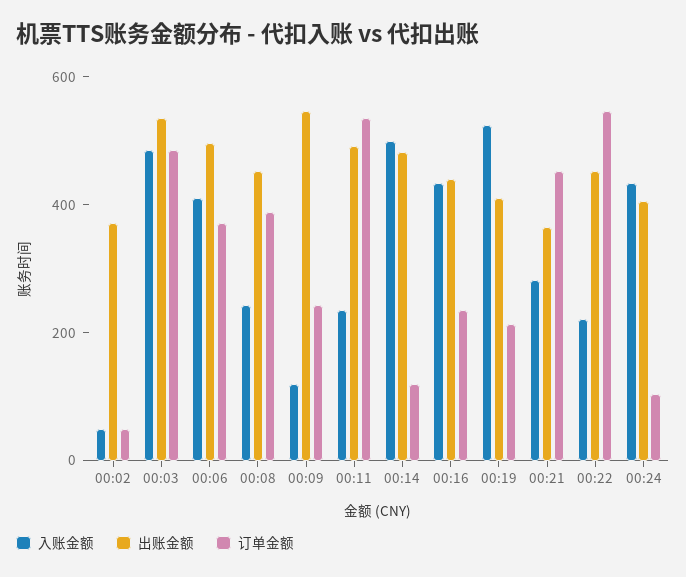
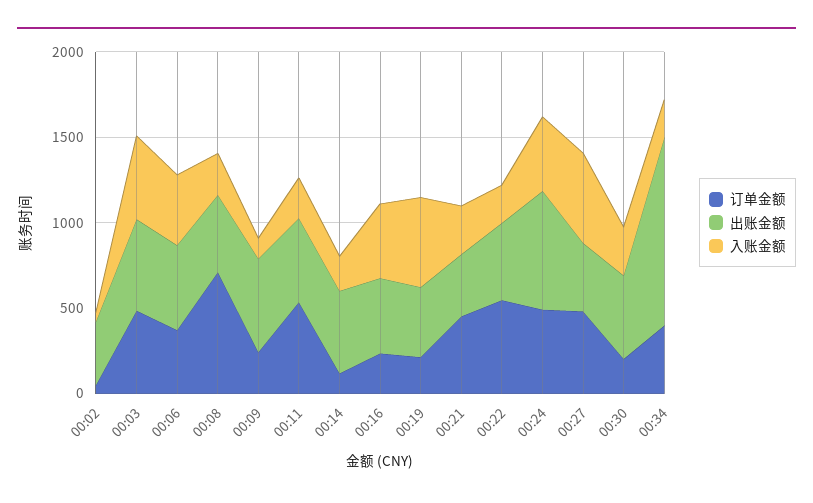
订单金额, 00:08: 400 -> 700
入账金额, 00:14: 500 -> 200
出账金额, 00:24: 400 -> 700
订单金额, 00:24: 100 -> 500
订单金额, 00:27: none -> 500
出账金额, 00:27: none -> 400
入账金额, 00:27: none -> 500
订单金额, 00:30: none -> 200
出账金额, 00:30: none -> 500
入账金额, 00:30: none -> 300
订单金额, 00:34: none -> 400
出账金额, 00:34: none -> 1100
入账金额, 00:34: none -> 200

